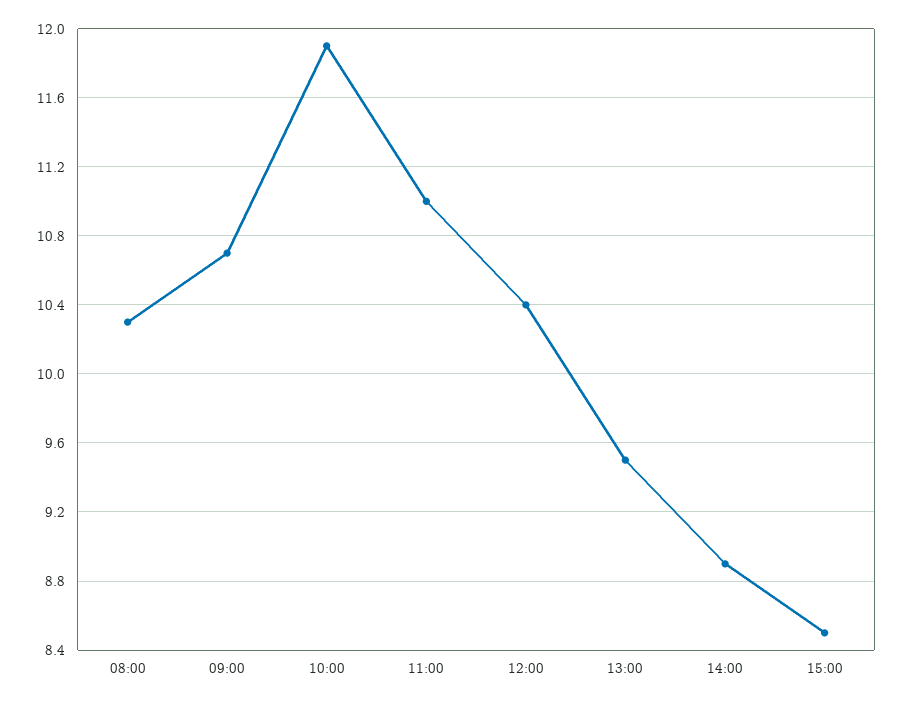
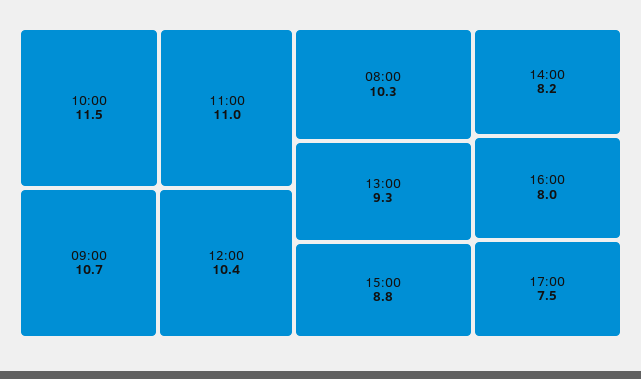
10:00: 11.9 -> 11.5
13:00: 9.5 -> 9.3
14:00: 8.9 -> 8.2
15:00: 8.5 -> 8.8
16:00: none -> 8
17:00: none -> 7.5

